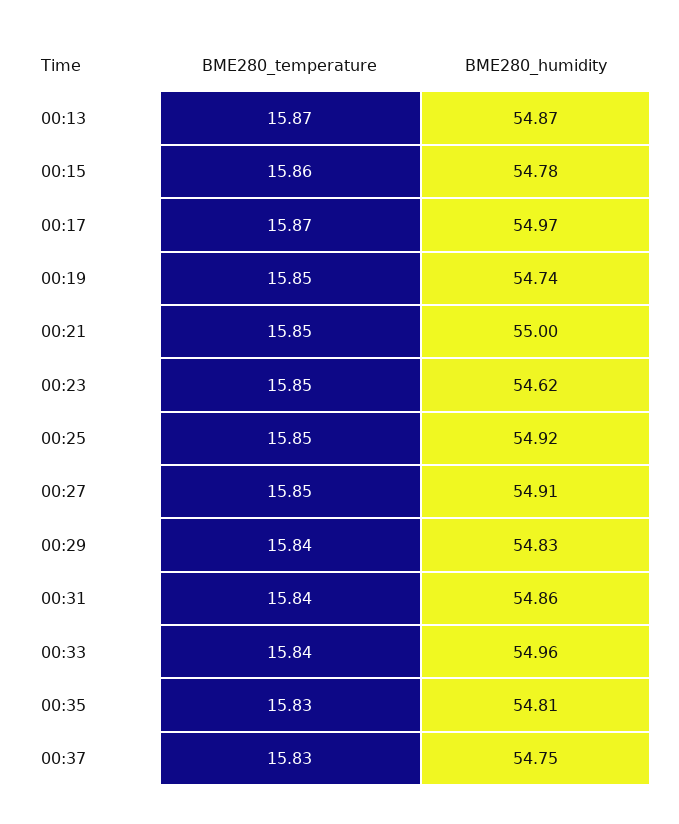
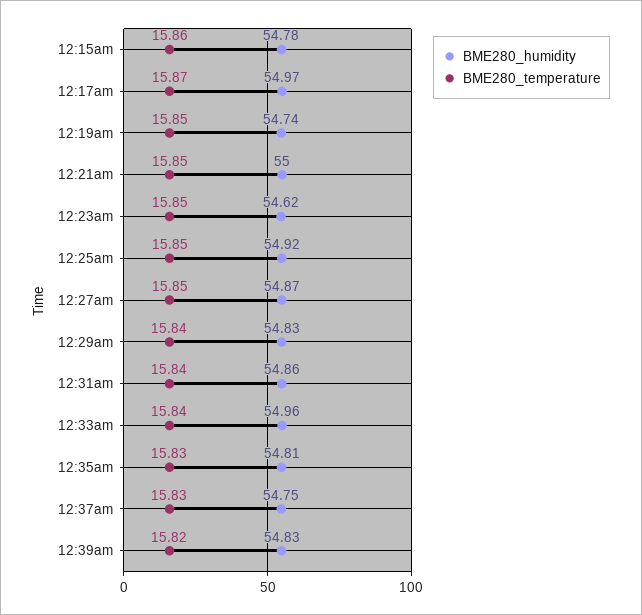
BME280_temperature, 00:13: 15.87 -> none
BME280_humidity, 00:13: 54.87 -> none
BME280_humidity, 00:27: 54.91 -> 54.87
BME280_humidity, 12:39am: none -> 54.83
BME280_temperature, 12:39am: none -> 15.82

